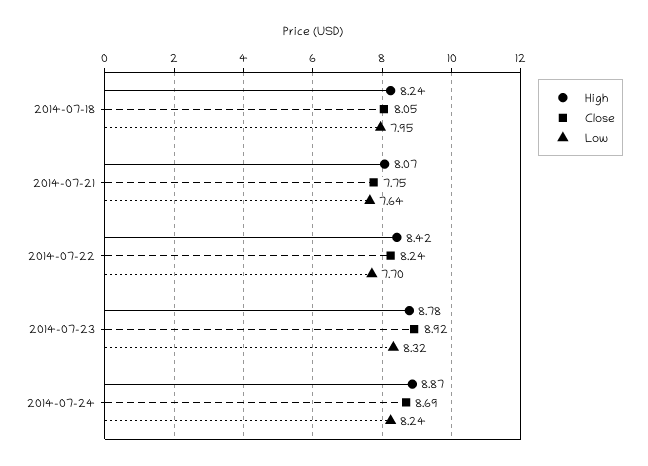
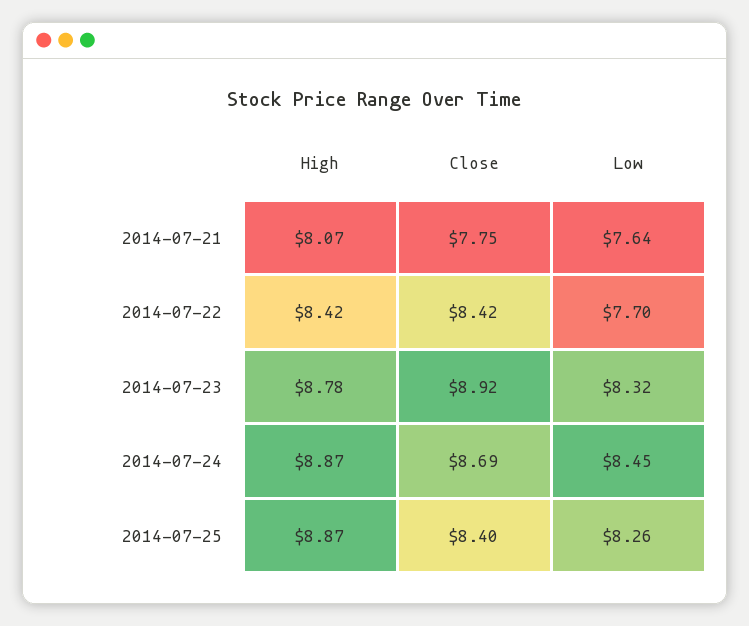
High, 2014-07-18: 8.24 -> none
Close, 2014-07-18: 8.05 -> none
Low, 2014-07-18: 7.95 -> none
Close, 2014-07-22: 8.24 -> 8.42
Low, 2014-07-24: 8.24 -> 8.45
High, 2014-07-25: none -> 8.87
Close, 2014-07-25: none -> 8.4
Low, 2014-07-25: none -> 8.26

